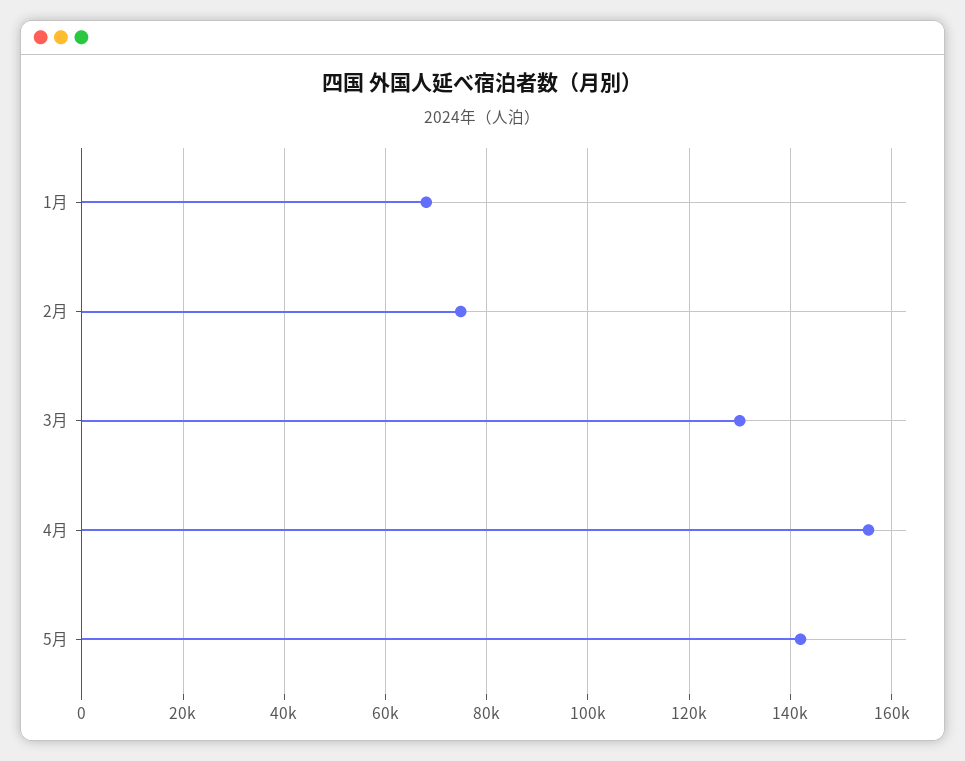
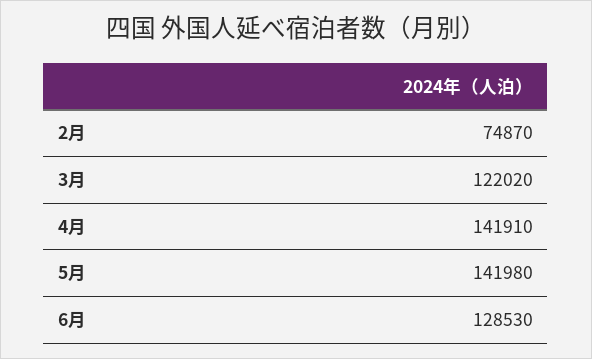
1月: 68000 -> none
3月: 130000 -> 122020
4月: 156000 -> 141910
6月: none -> 128530

